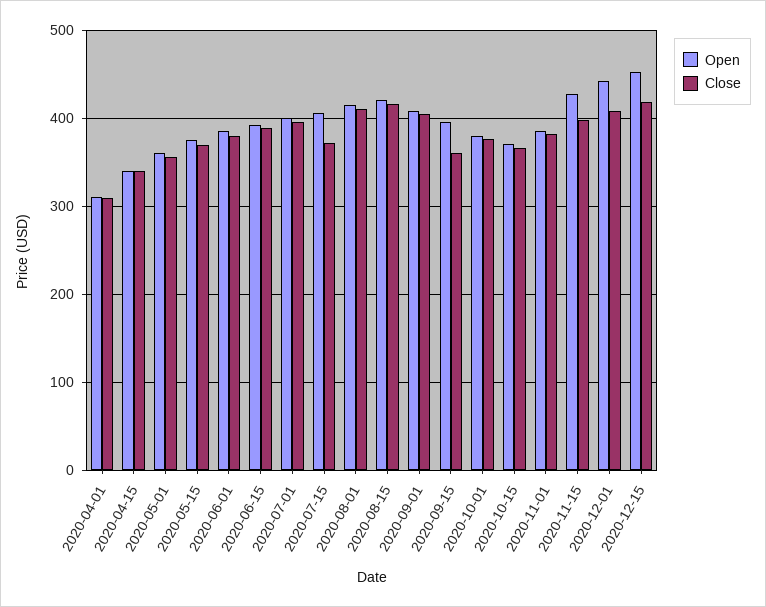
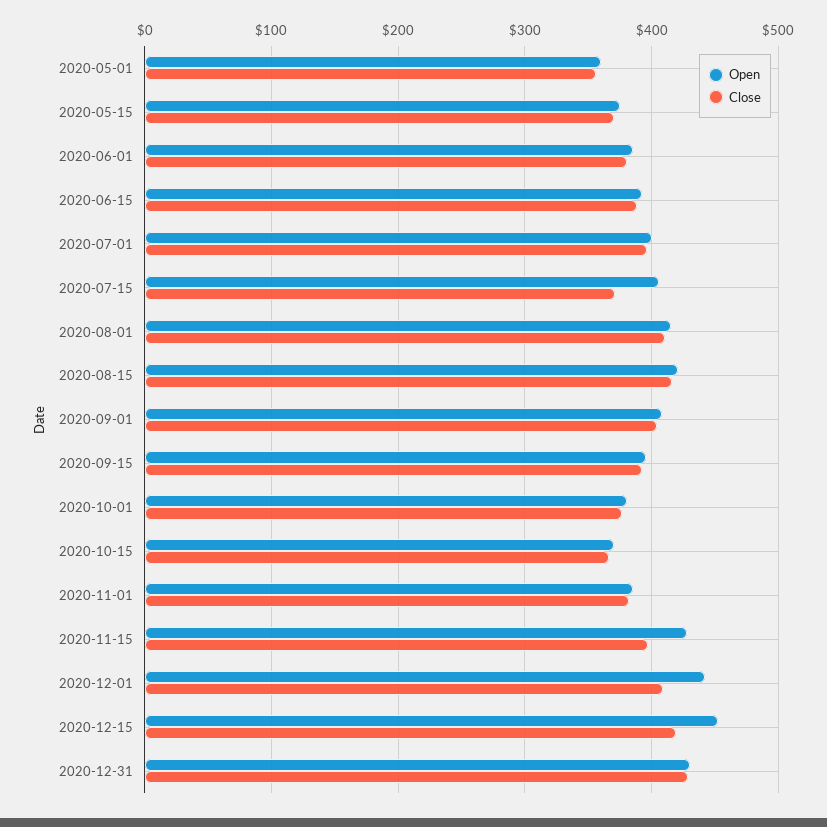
Open, 2020-04-01: 310 -> none
Close, 2020-04-01: 310 -> none
Open, 2020-04-15: 340 -> none
Close, 2020-04-15: 340 -> none
Close, 2020-09-15: 360 -> 390
Open, 2020-12-31: none -> 430
Close, 2020-12-31: none -> 430

